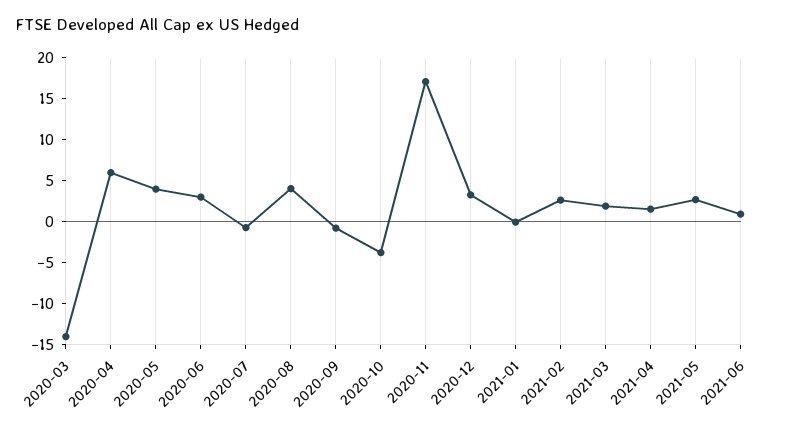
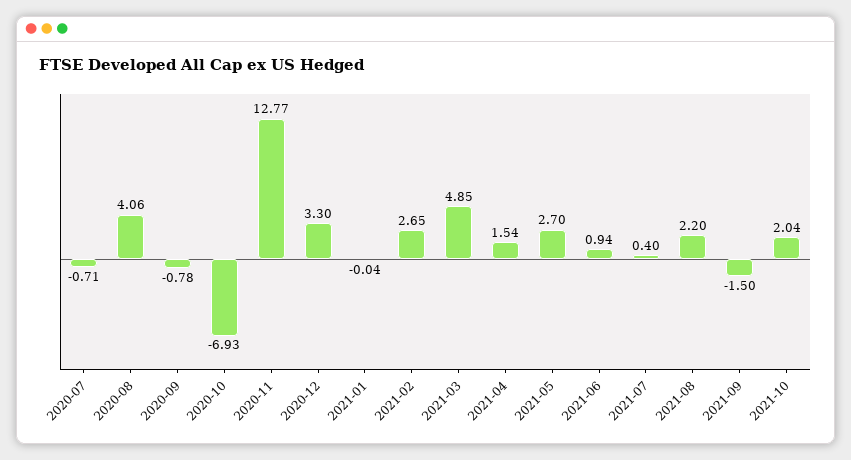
2020-03: -14 -> none
2020-04: 6 -> none
2020-05: 4 -> none
2020-06: 3 -> none
2020-10: -4 -> -6.93
2020-11: 17 -> 12.77
2021-03: 2 -> 4.85
2021-07: none -> 0.4
2021-08: none -> 2.2
2021-09: none -> -1.5
2021-10: none -> 2.04

